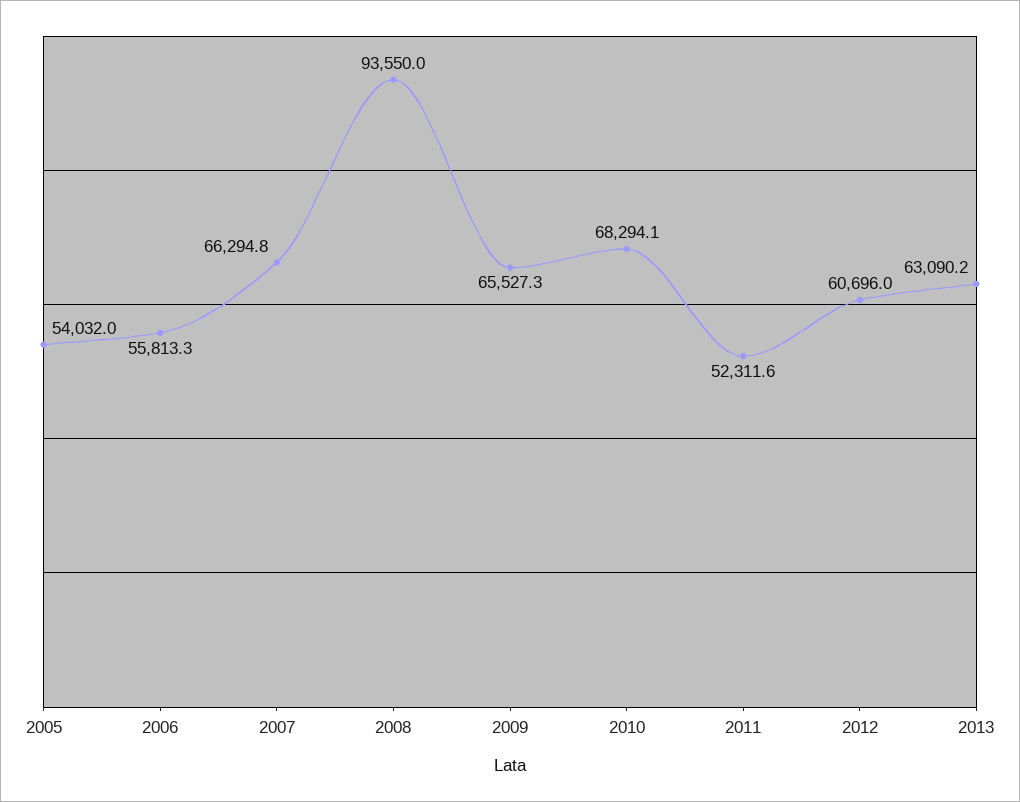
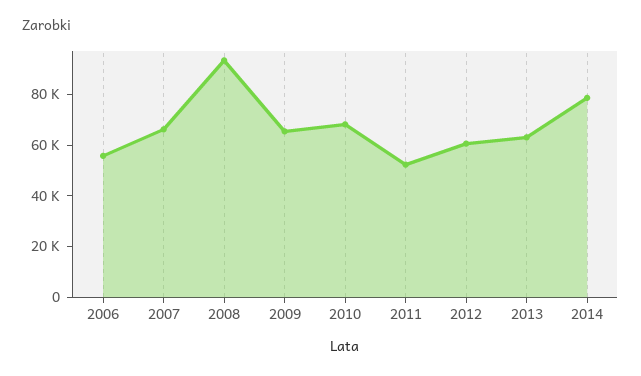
2005: 54032 -> none
2014: none -> 80000

